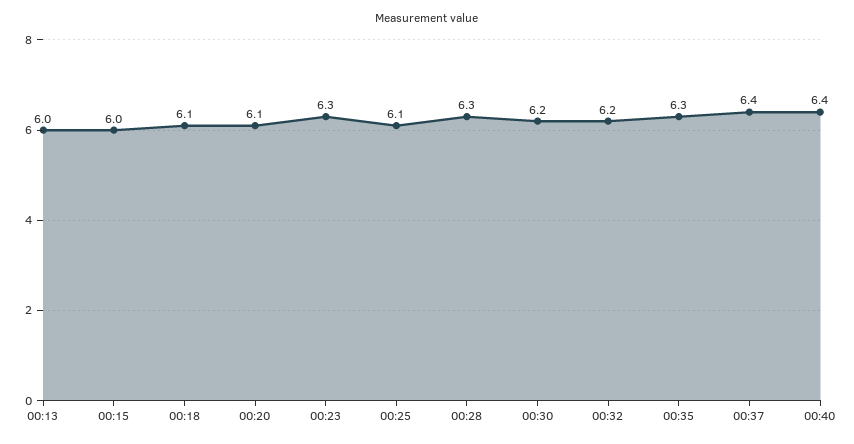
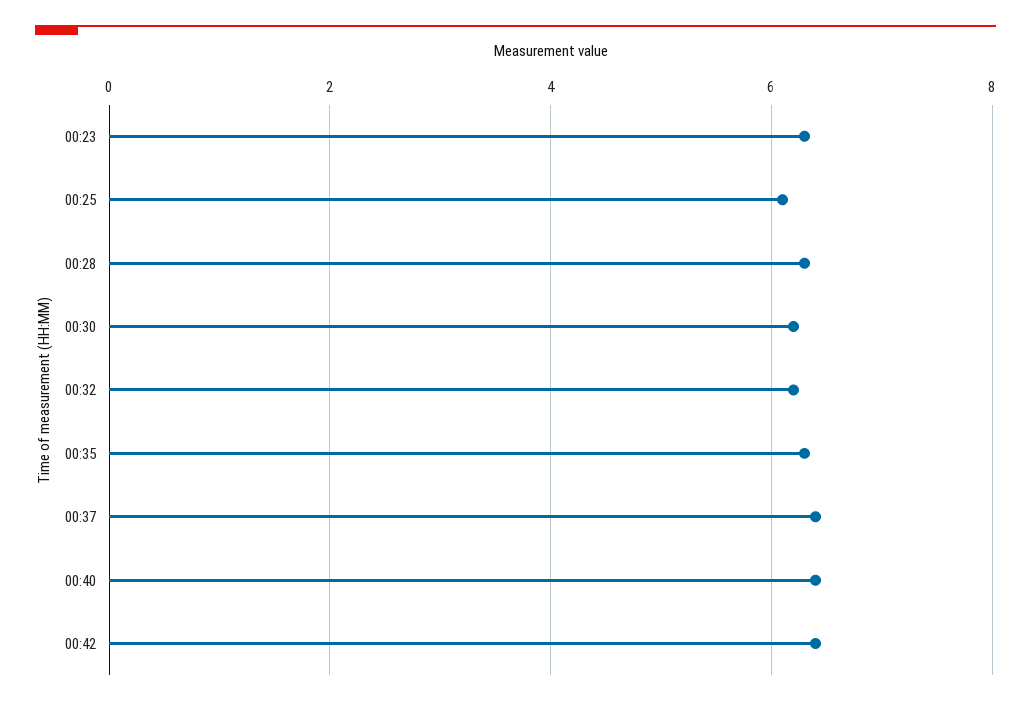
00:13: 6 -> none
00:15: 6 -> none
00:18: 6.1 -> none
00:20: 6.1 -> none
00:42: none -> 6.5

